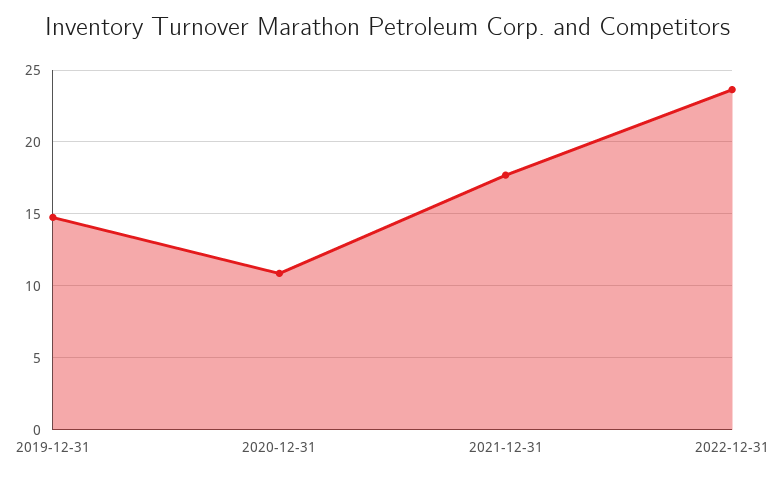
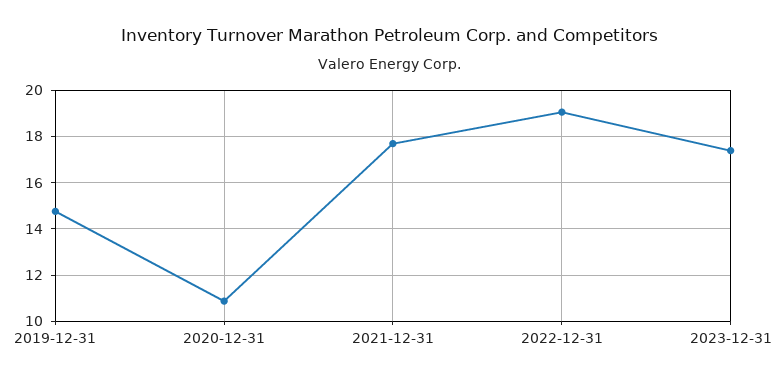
2022-12-31: 23.5 -> 19
2023-12-31: none -> 17.5

